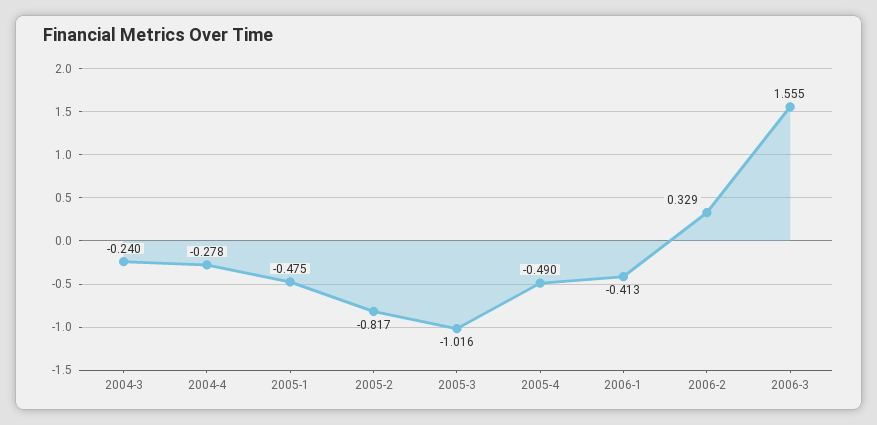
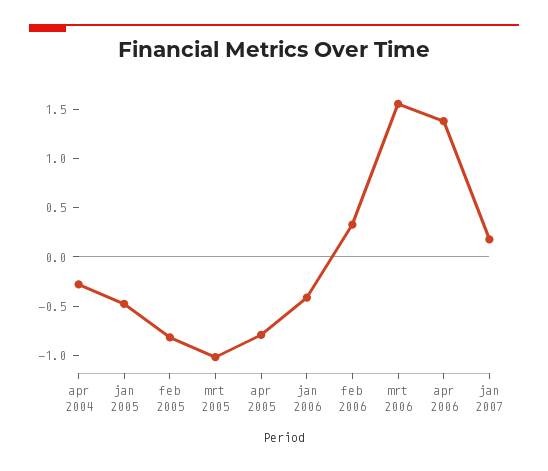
2004-3: -0.24 -> none
2005-4: -0.49 -> -0.8
apr 2006: none -> 1.4
jan 2007: none -> 0.2

